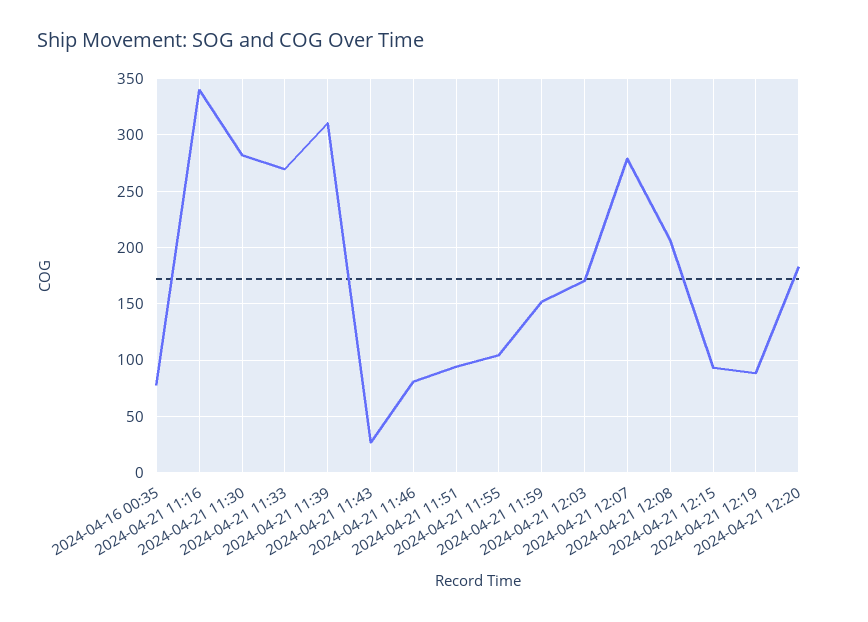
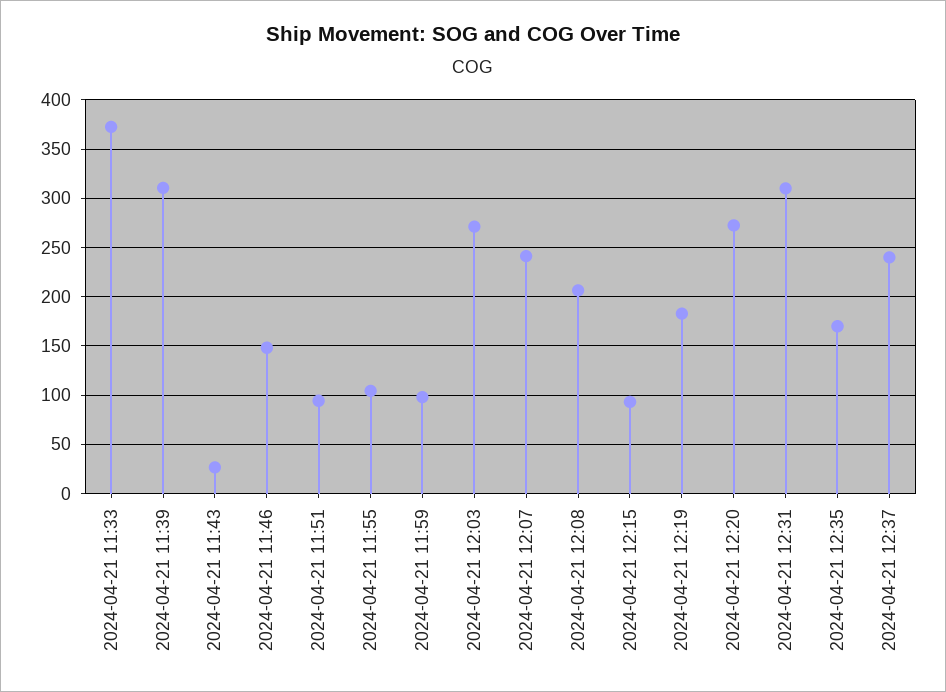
2024-04-16 00:35: 80 -> none
2024-04-21 11:16: 340 -> none
2024-04-21 11:30: 280 -> none
2024-04-21 11:33: 270 -> 370
2024-04-21 11:46: 80 -> 150
2024-04-21 11:59: 150 -> 100
2024-04-21 12:03: 170 -> 270
2024-04-21 12:07: 280 -> 240
2024-04-21 12:19: 90 -> 180
2024-04-21 12:20: 180 -> 270
2024-04-21 12:31: none -> 310
2024-04-21 12:35: none -> 170
2024-04-21 12:37: none -> 240

